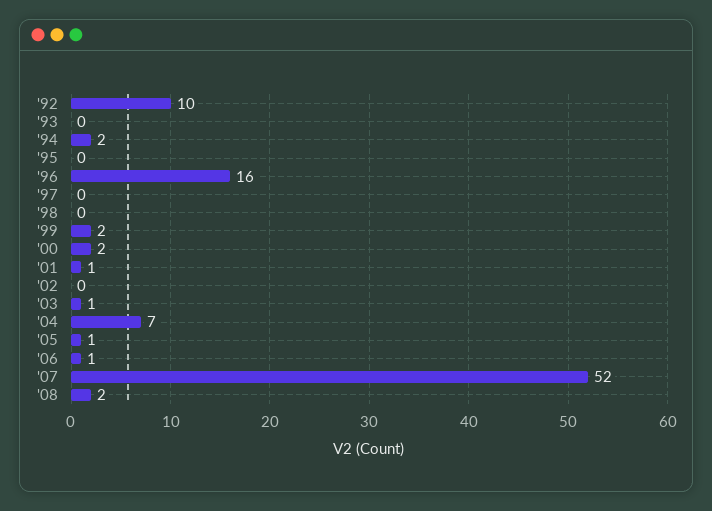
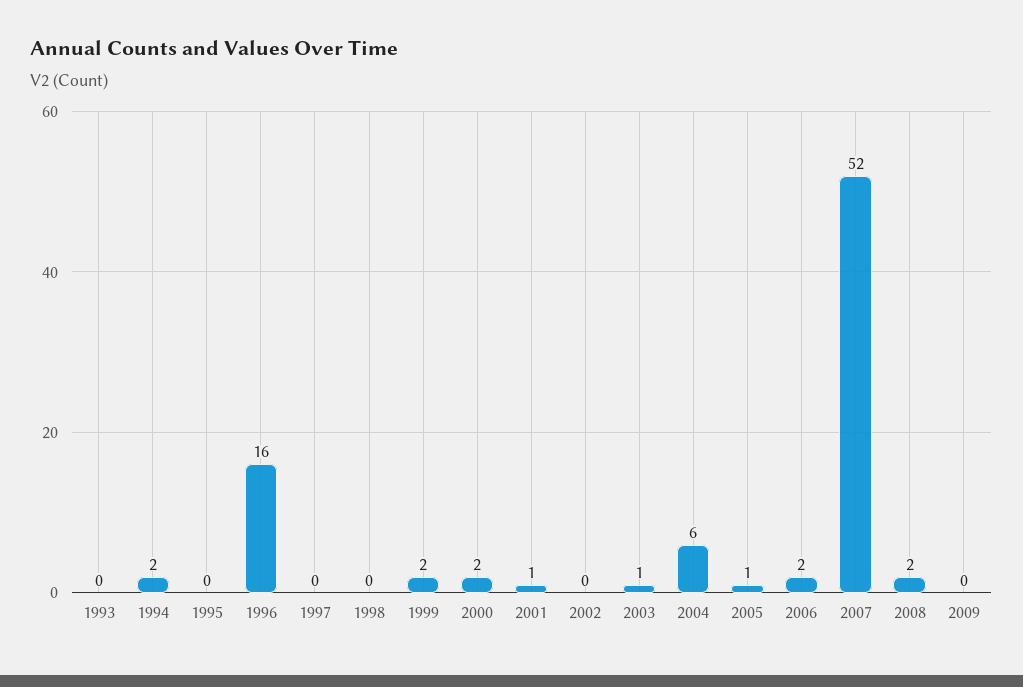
'92: 10 -> none
'04: 7 -> 6
'06: 1 -> 2
2009: none -> 0

